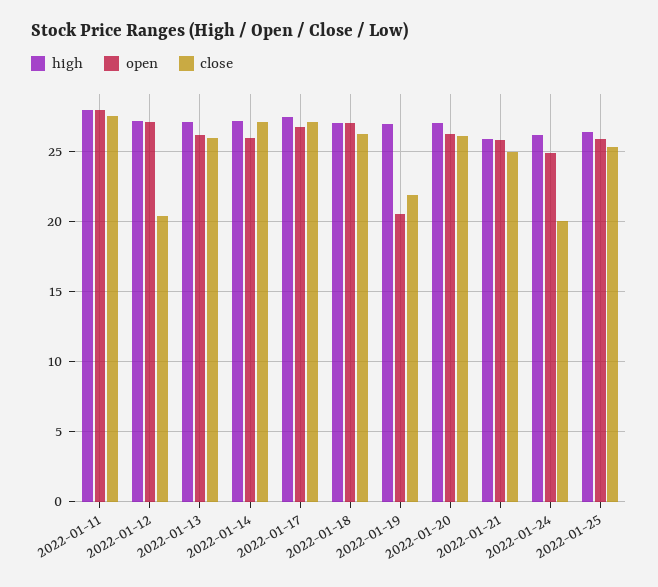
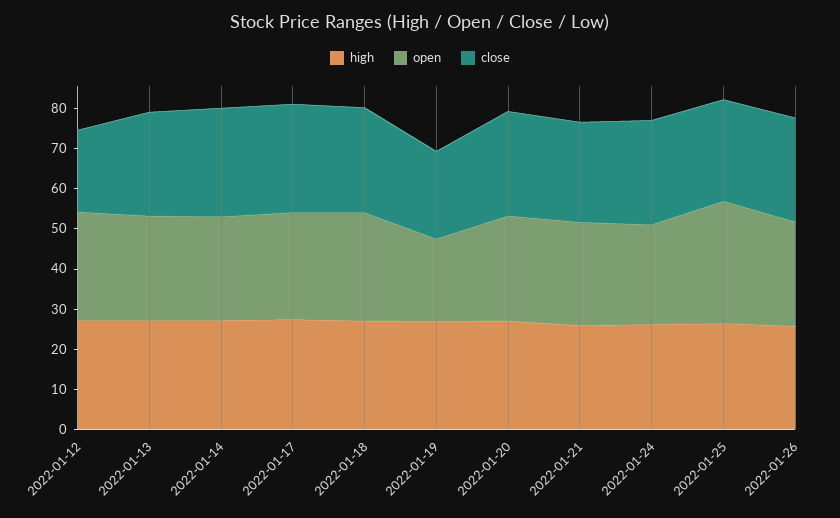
high, 2022-01-11: 28 -> none
open, 2022-01-11: 28 -> none
close, 2022-01-11: 27.5 -> none
close, 2022-01-24: 20 -> 26
open, 2022-01-25: 26 -> 30
high, 2022-01-26: none -> 26
open, 2022-01-26: none -> 26
close, 2022-01-26: none -> 26

